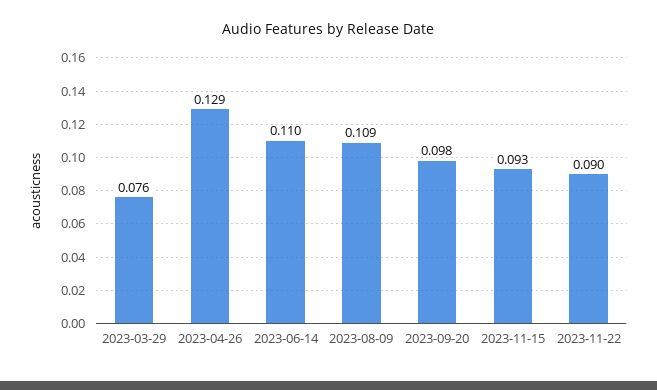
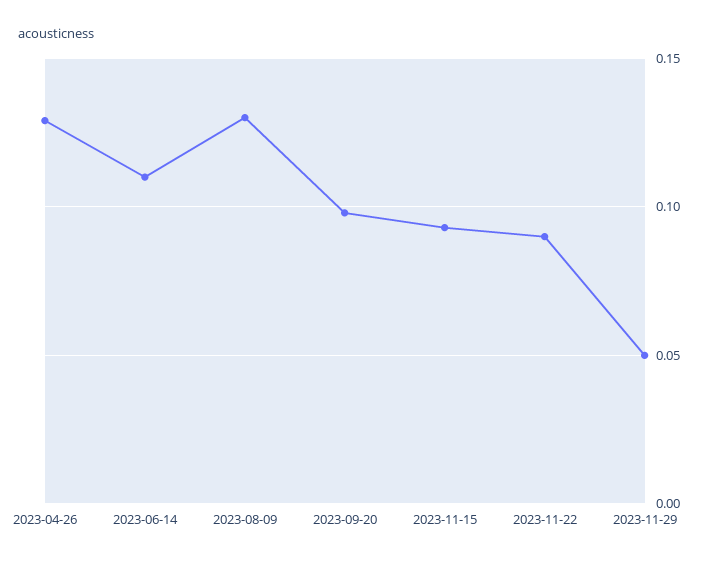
2023-03-29: 0.076 -> none
2023-08-09: 0.109 -> 0.13
2023-11-29: none -> 0.05

